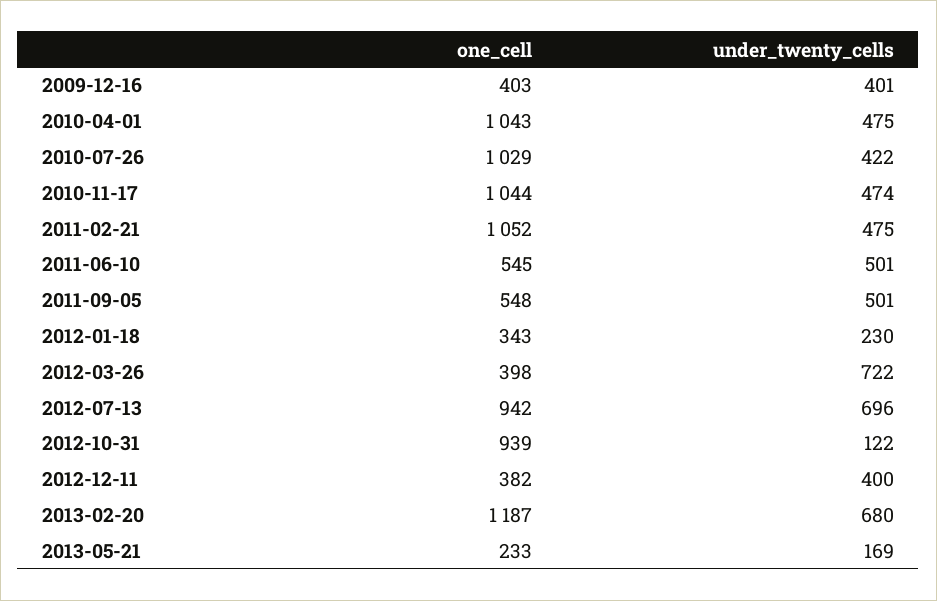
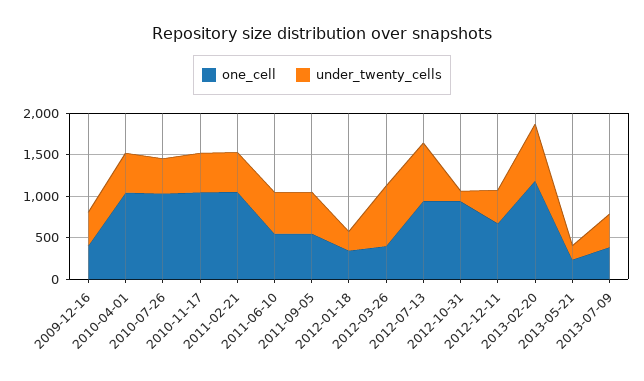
one_cell, 2012-12-11: 382 -> 700
one_cell, 2013-07-09: none -> 400
under_twenty_cells, 2013-07-09: none -> 400

